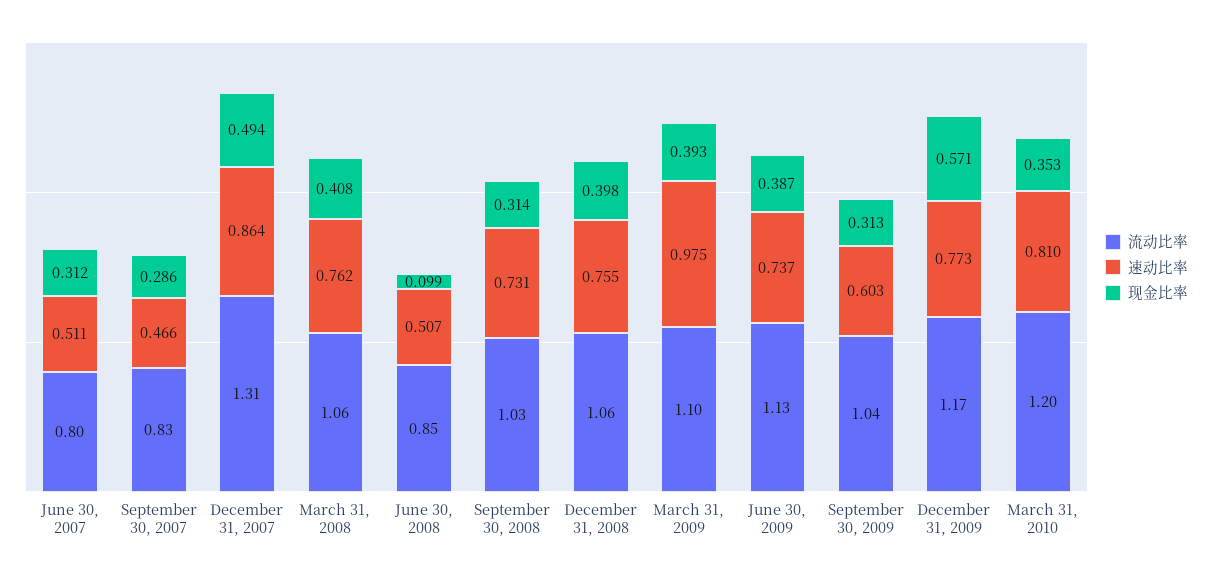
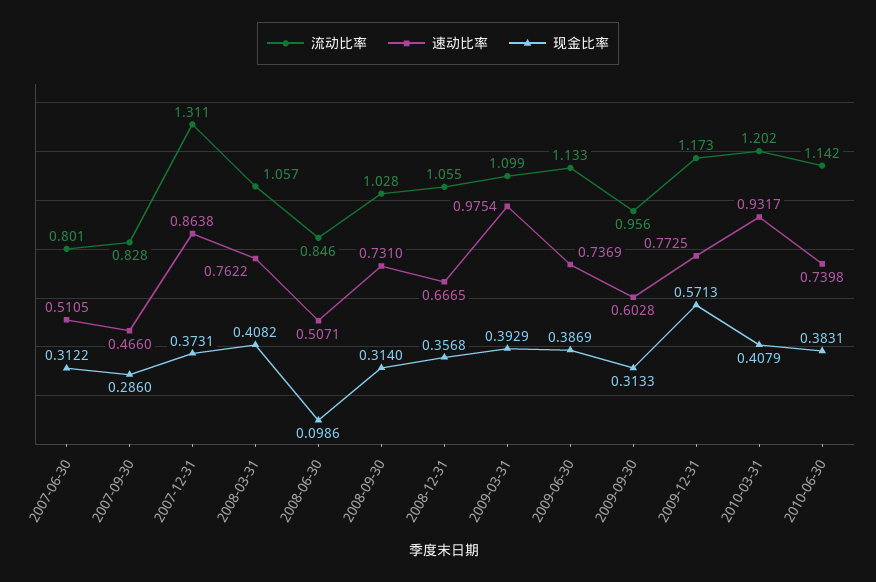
现金比率, December 31, 2007: 0.494 -> 0.3731
速动比率, December 31, 2008: 0.755 -> 0.6665
现金比率, December 31, 2008: 0.398 -> 0.3568
流动比率, September 30, 2009: 1.04 -> 0.956
速动比率, March 31, 2010: 0.81 -> 0.9317
现金比率, March 31, 2010: 0.353 -> 0.4079
流动比率, 2010-06-30: none -> 1.142
速动比率, 2010-06-30: none -> 0.7398
现金比率, 2010-06-30: none -> 0.3831

